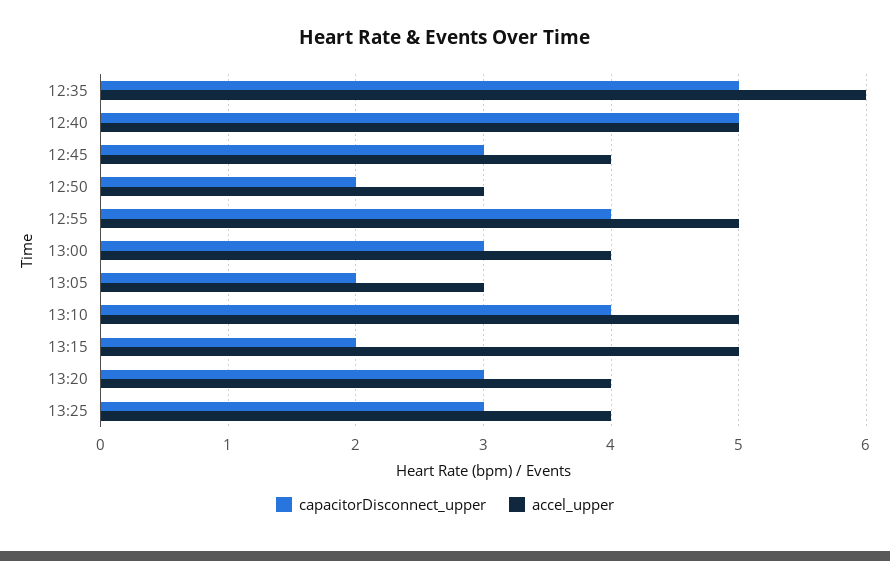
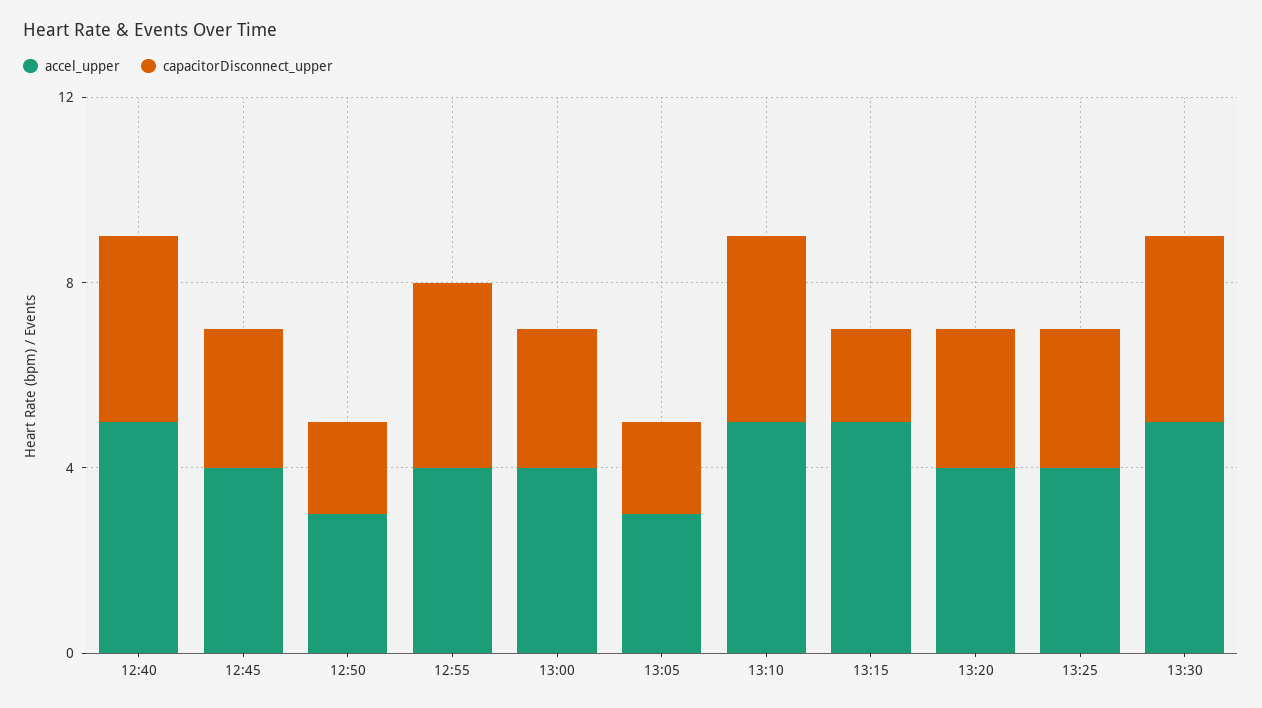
capacitorDisconnect_upper, 12:35: 5 -> none
accel_upper, 12:35: 6 -> none
capacitorDisconnect_upper, 12:40: 5 -> 4
accel_upper, 12:55: 5 -> 4
accel_upper, 13:30: none -> 5
capacitorDisconnect_upper, 13:30: none -> 4

